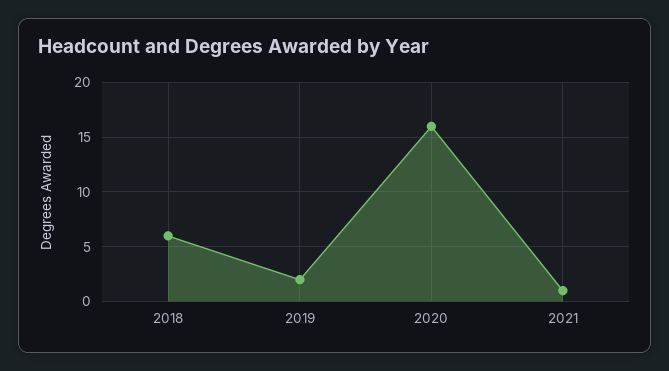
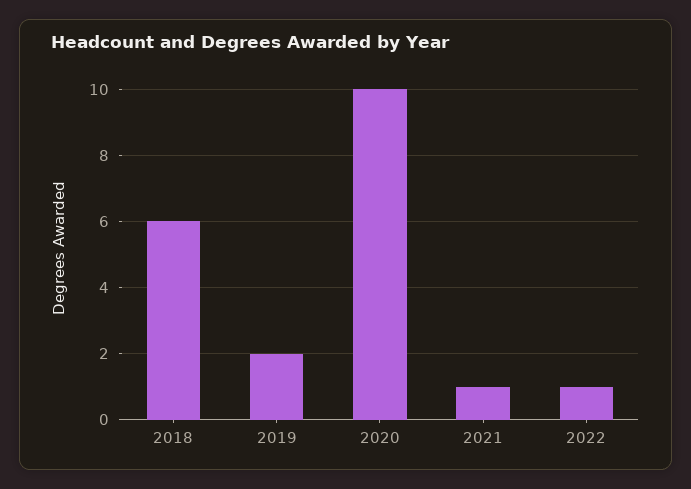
2020: 16 -> 10
2022: none -> 1

